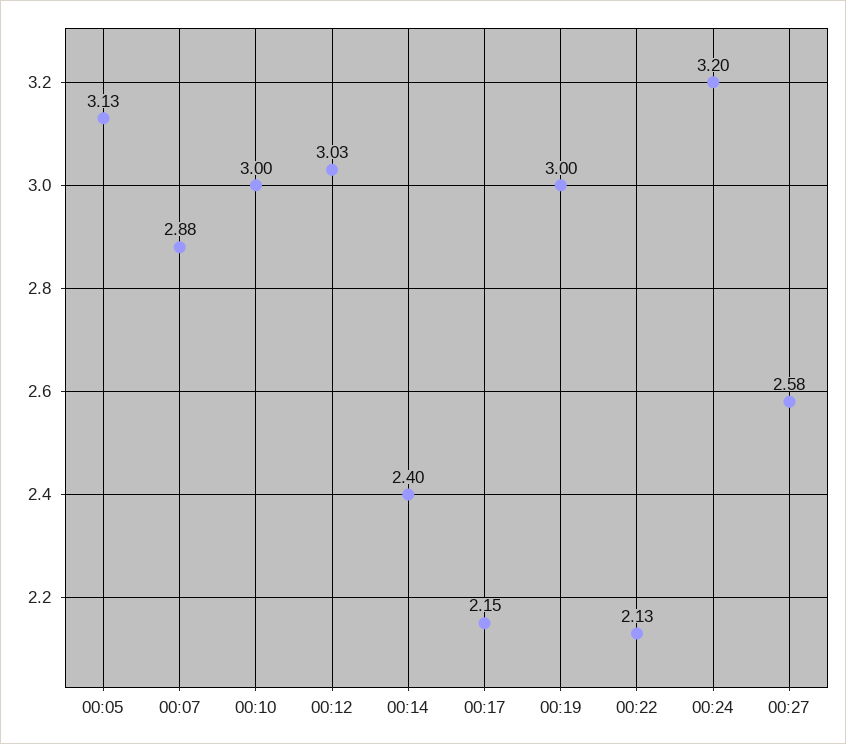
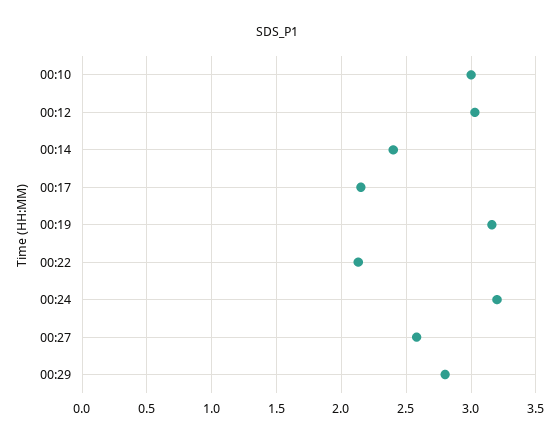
00:05: 3.13 -> none
00:07: 2.88 -> none
00:19: 3 -> 3.15
00:29: none -> 2.8

